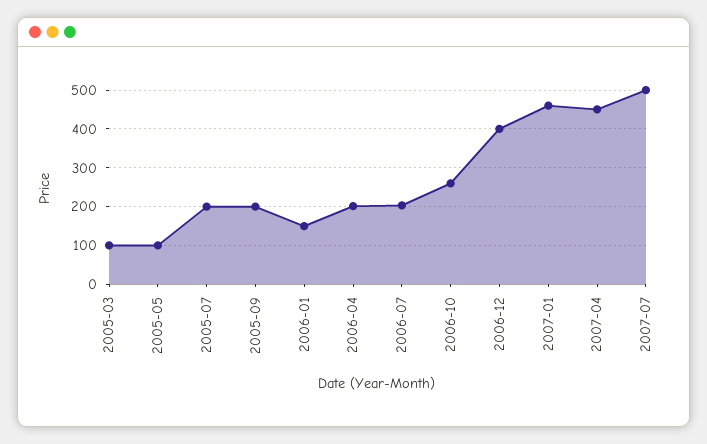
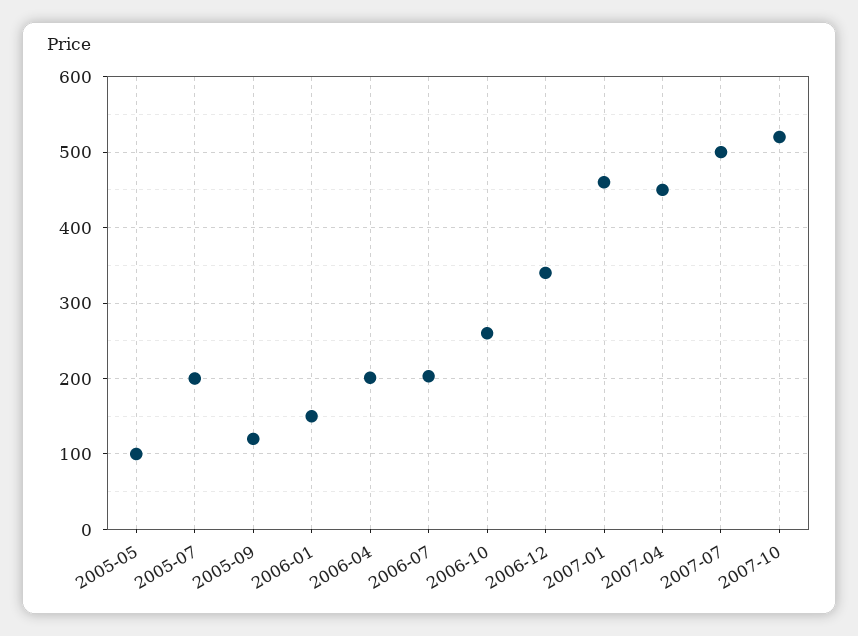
2005-03: 100 -> none
2005-09: 200 -> 120
2006-12: 400 -> 340
2007-10: none -> 520

